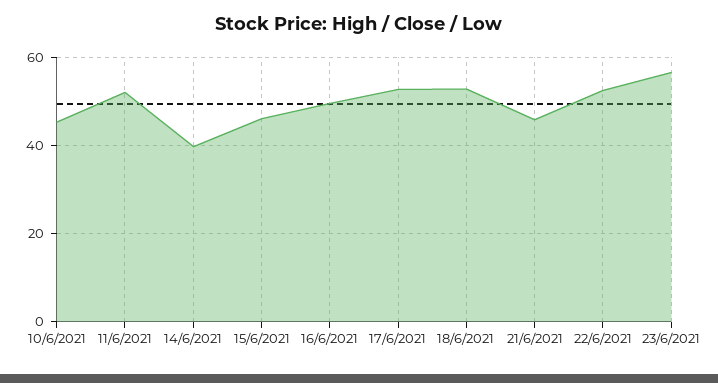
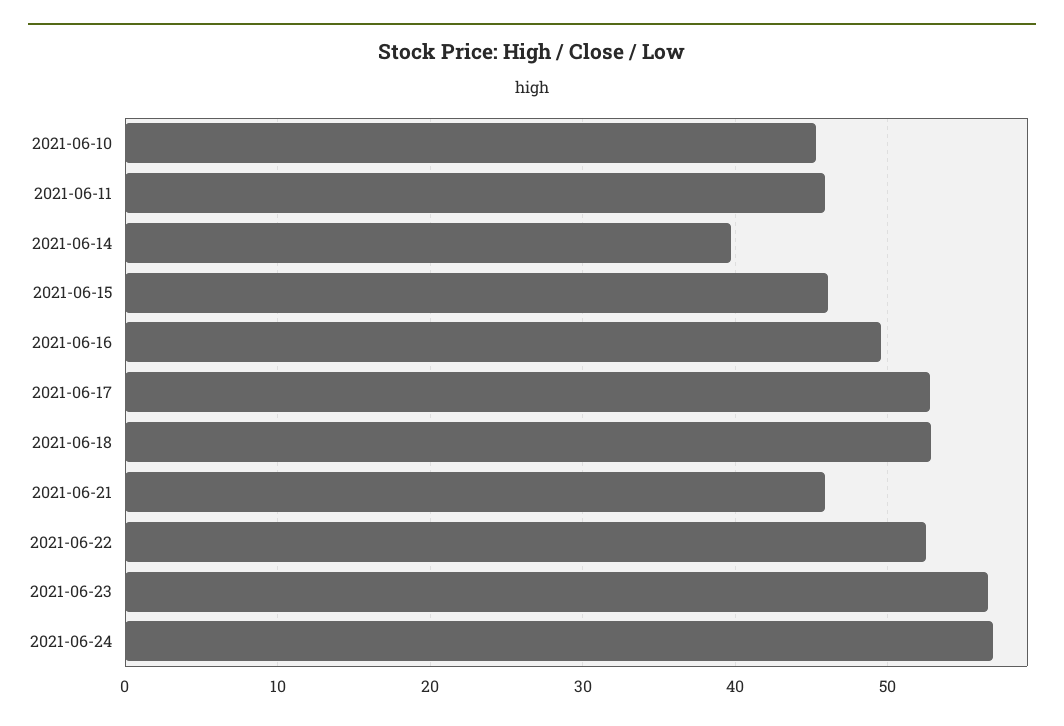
11/6/2021: 52 -> 46
2021-06-24: none -> 57

